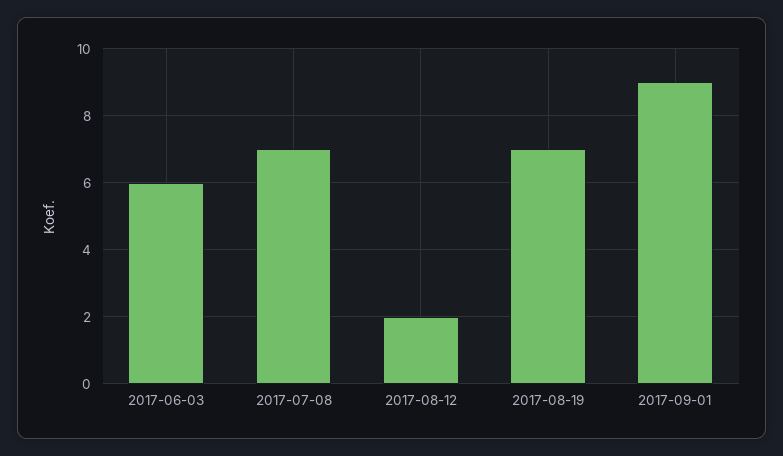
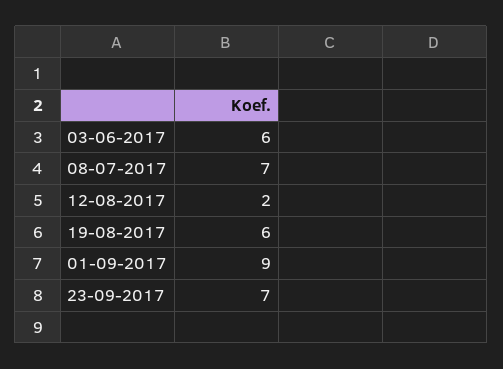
2017-08-19: 7 -> 6
23-09-2017: none -> 7

